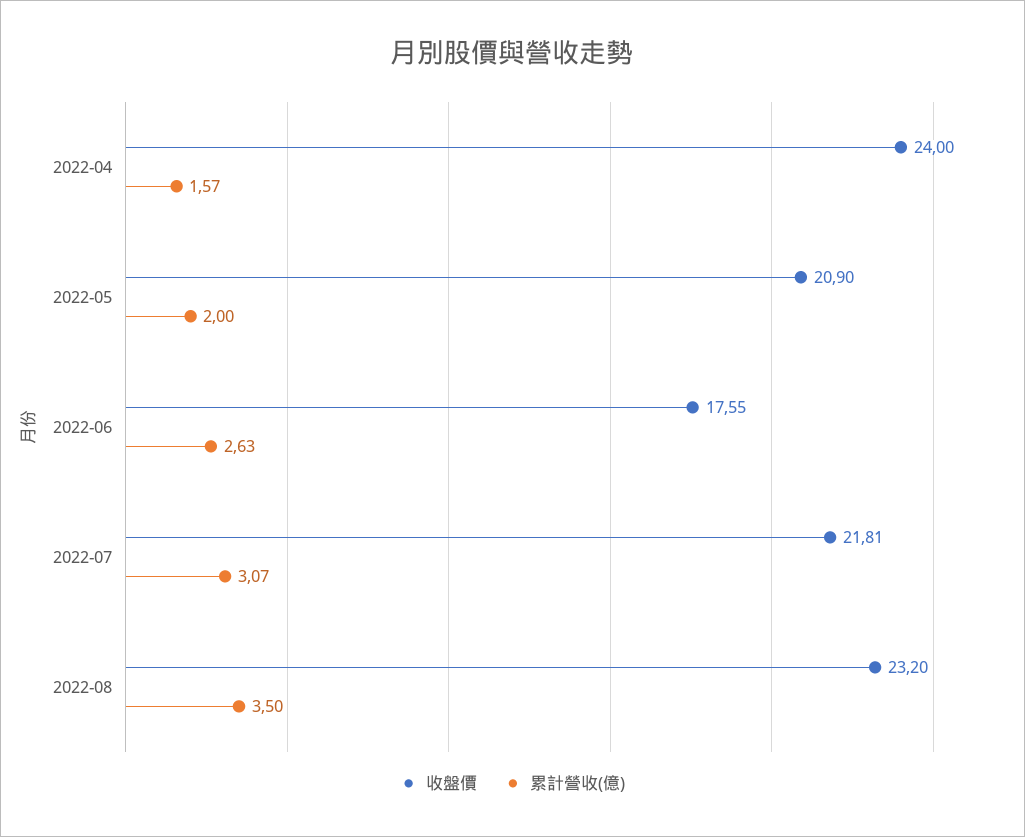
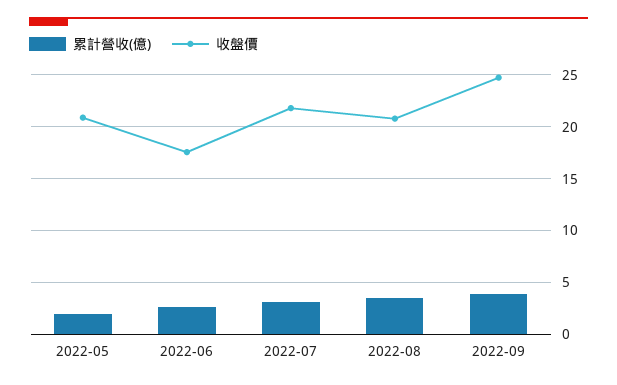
收盤價, 2022-04: 24 -> none
累計營收(億), 2022-04: 1.57 -> none
收盤價, 2022-08: 23.2 -> 21
累計營收(億), 2022-09: none -> 4
收盤價, 2022-09: none -> 25

